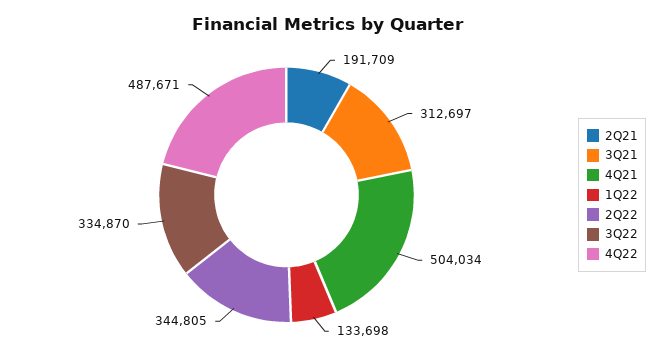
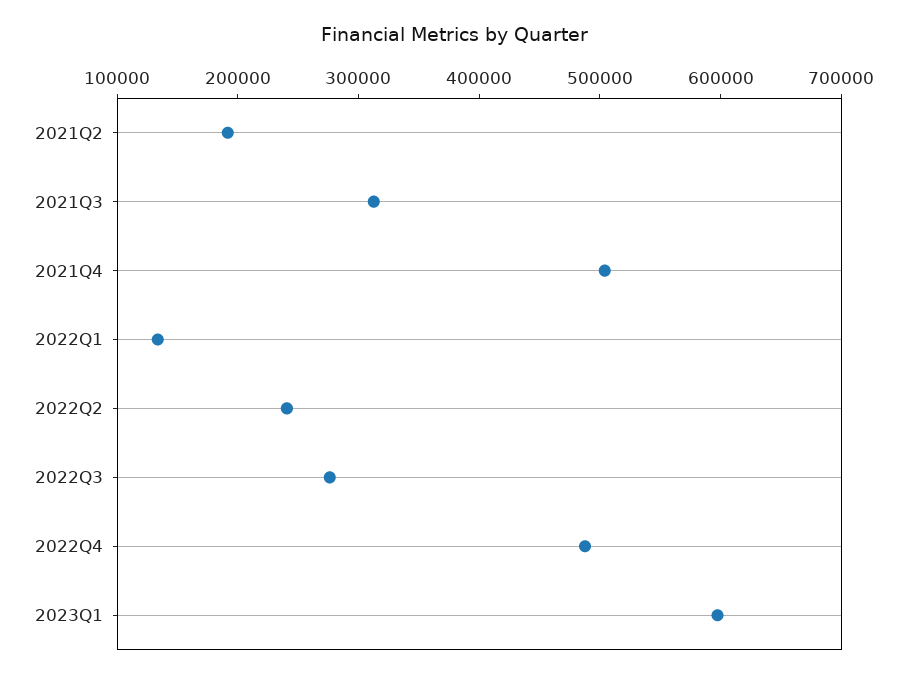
2Q22: 344805 -> 240000
3Q22: 334870 -> 280000
2023Q1: none -> 600000

